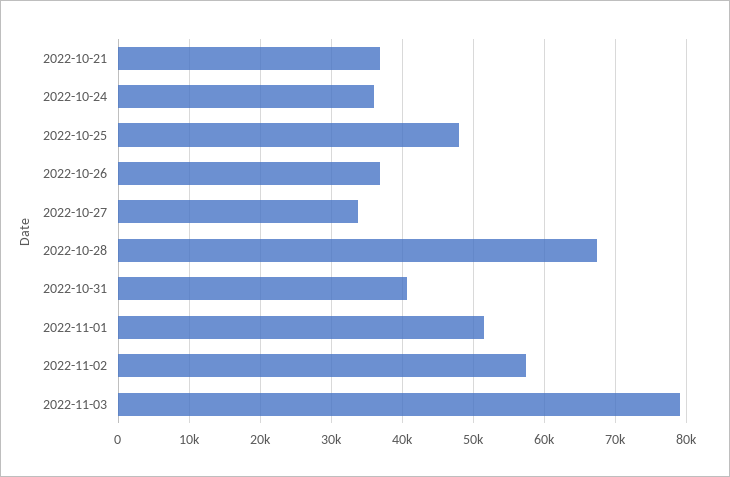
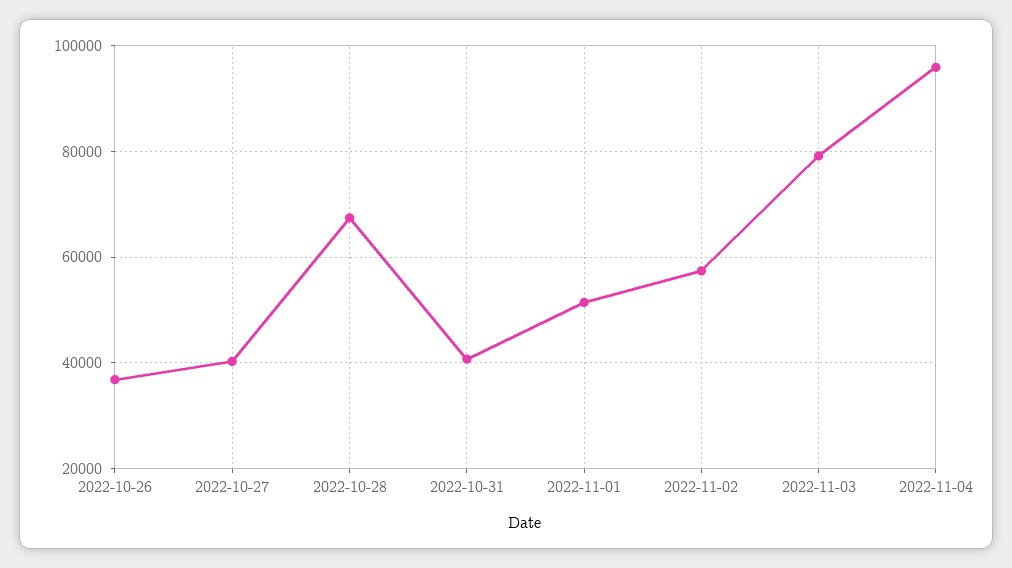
2022-10-21: 37000 -> none
2022-10-24: 36000 -> none
2022-10-25: 48000 -> none
2022-10-27: 34000 -> 40000
2022-11-04: none -> 96000

